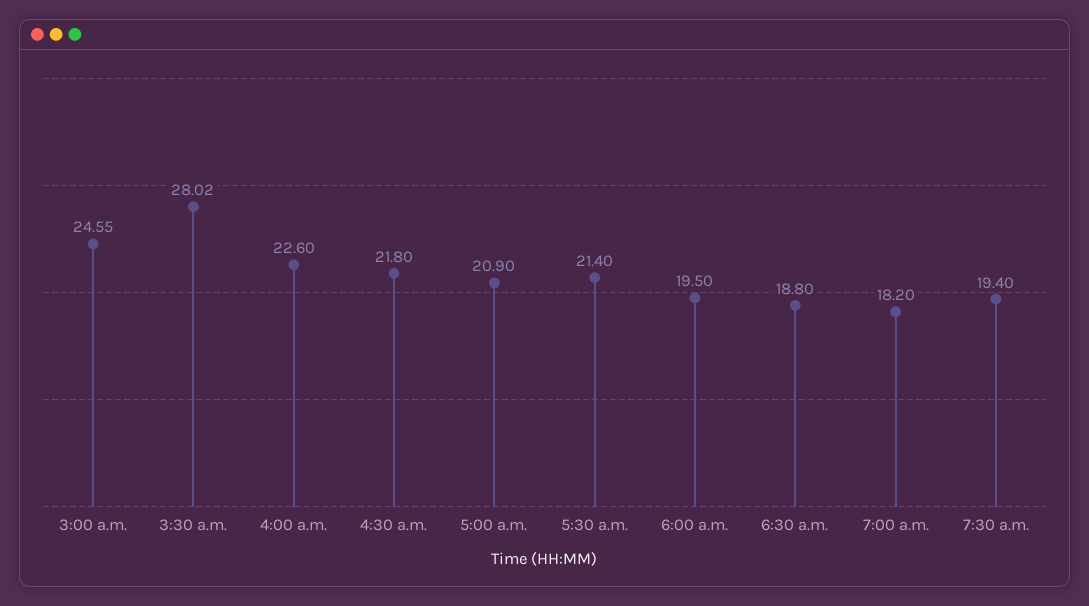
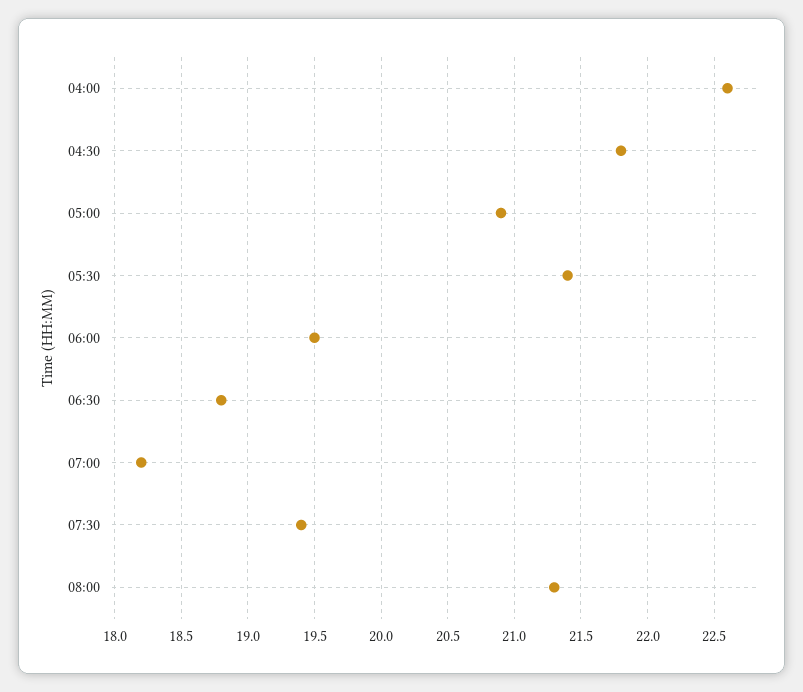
3:00 a.m.: 24.55 -> none
3:30 a.m.: 28.02 -> none
08:00: none -> 21.3

